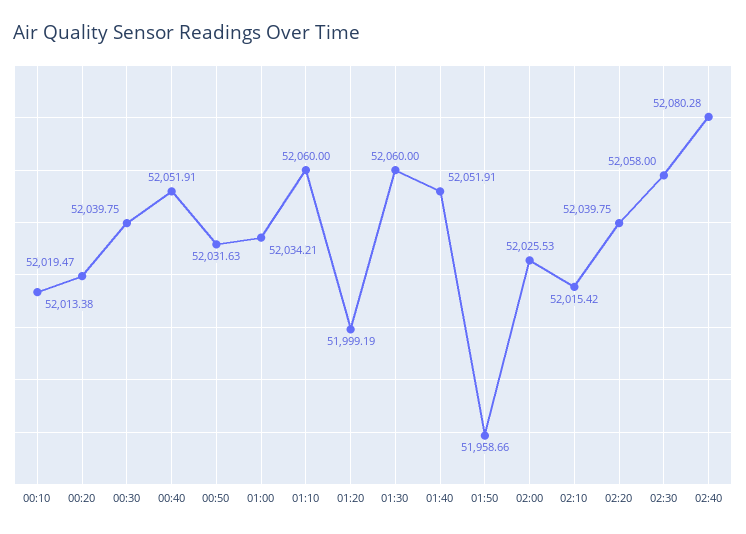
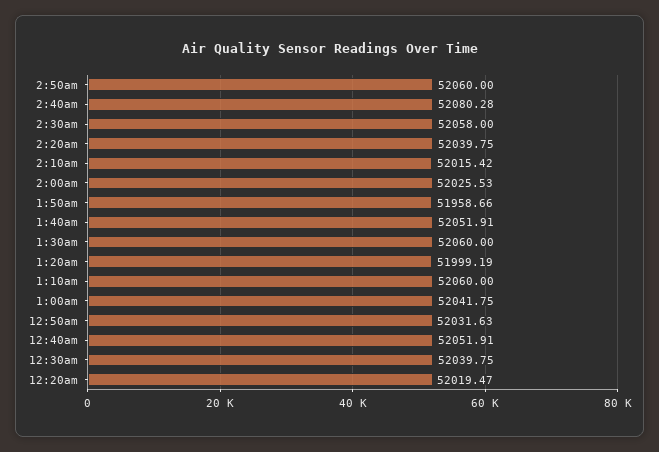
00:10: 52013.38 -> none
01:00: 52034.21 -> 52041.75
2:50am: none -> 52060

